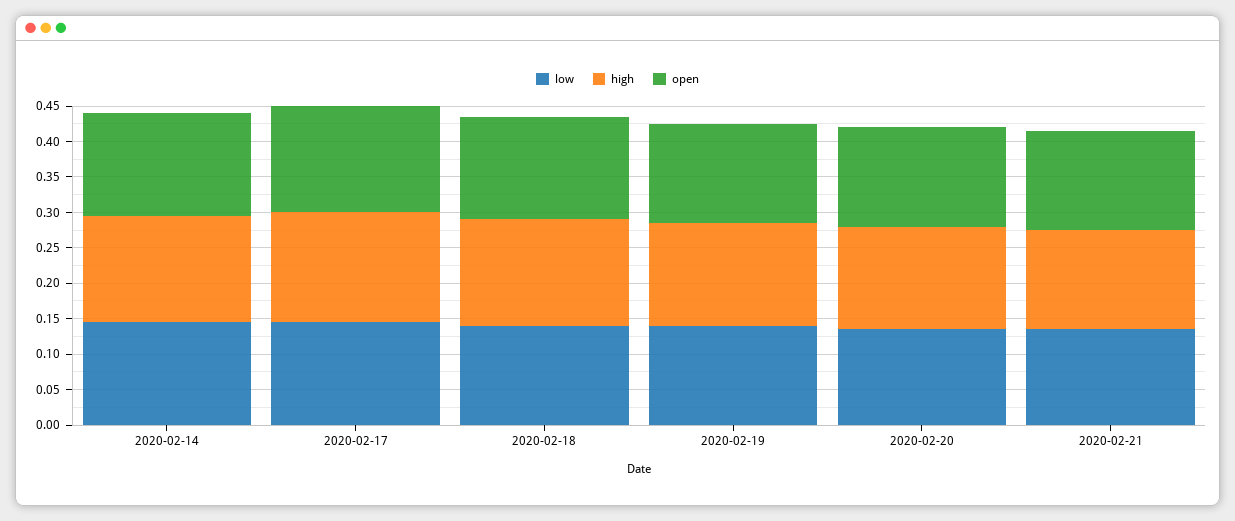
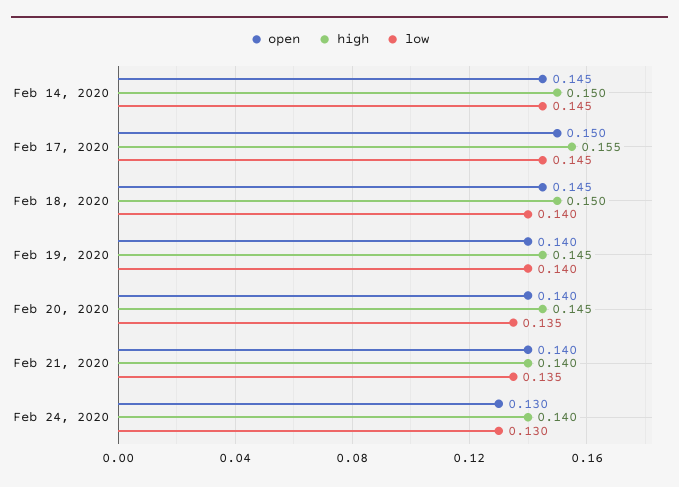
open, Feb 24, 2020: none -> 0.13
high, Feb 24, 2020: none -> 0.14
low, Feb 24, 2020: none -> 0.13

